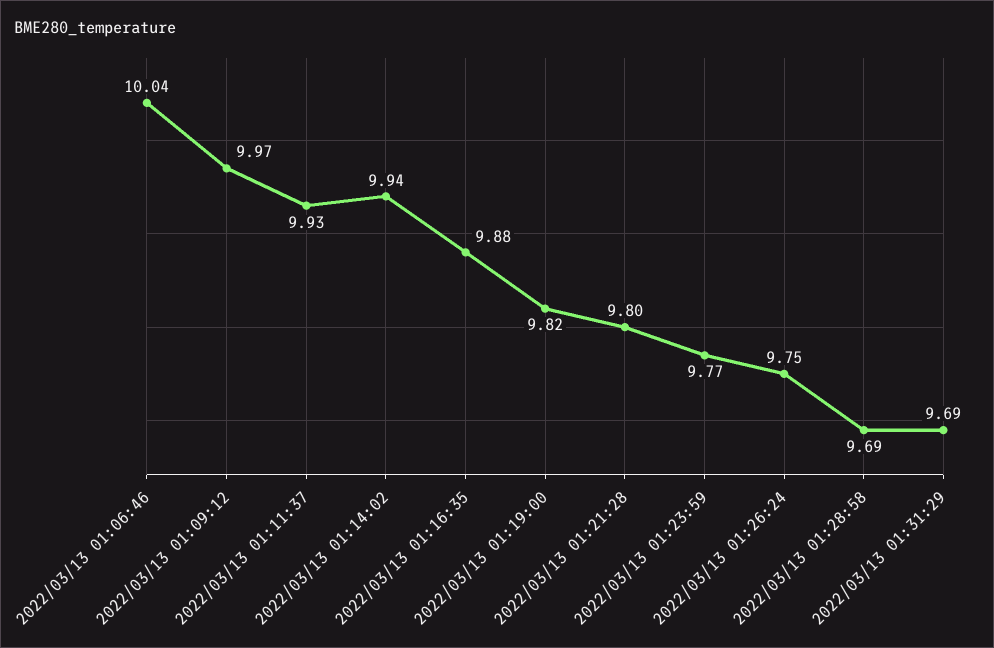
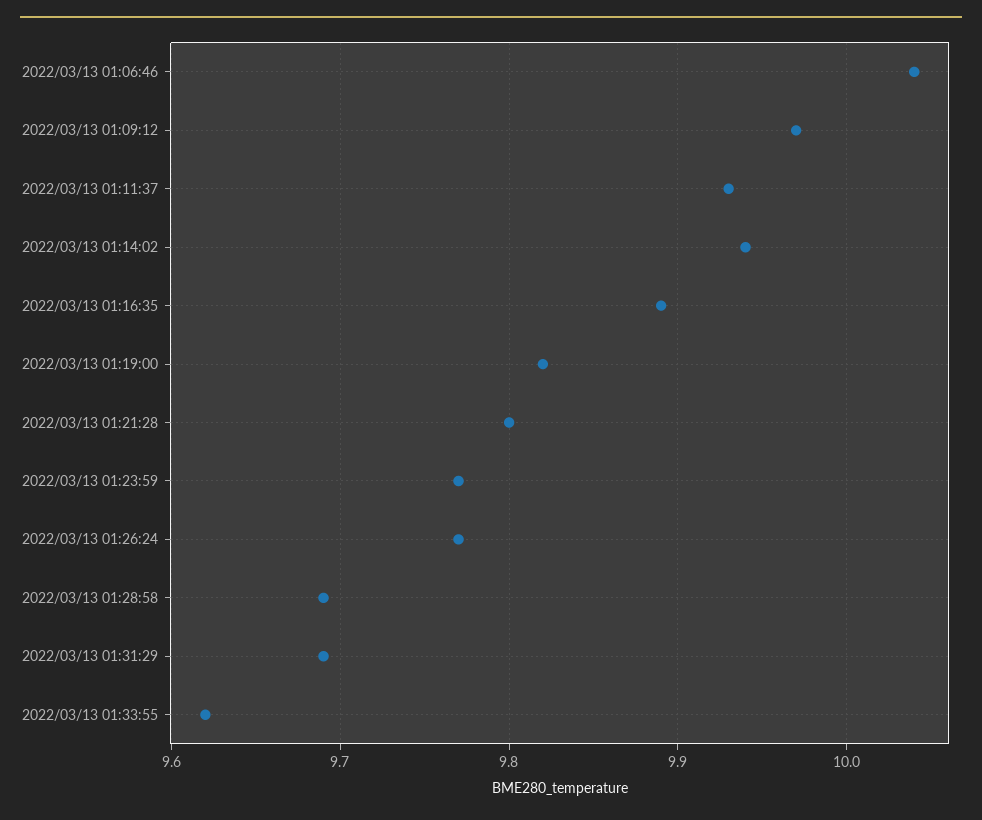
2022/03/13 01:16:35: 9.88 -> 9.89
2022/03/13 01:26:24: 9.75 -> 9.77
2022/03/13 01:33:55: none -> 9.62

